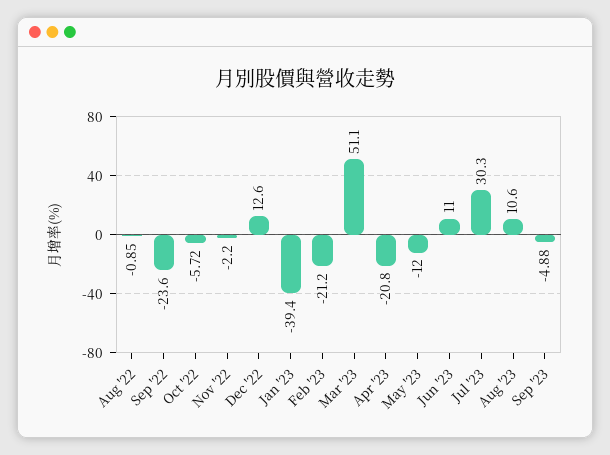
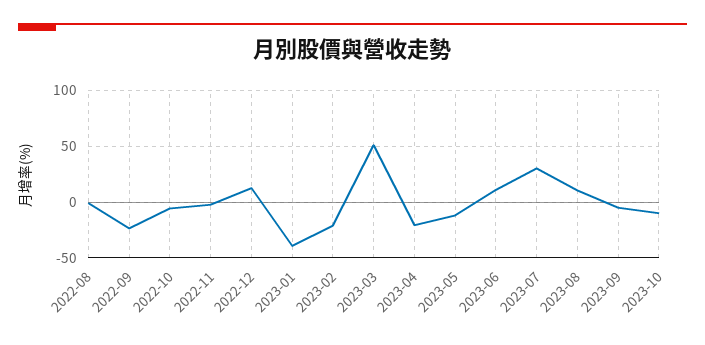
2023-10: none -> -10

